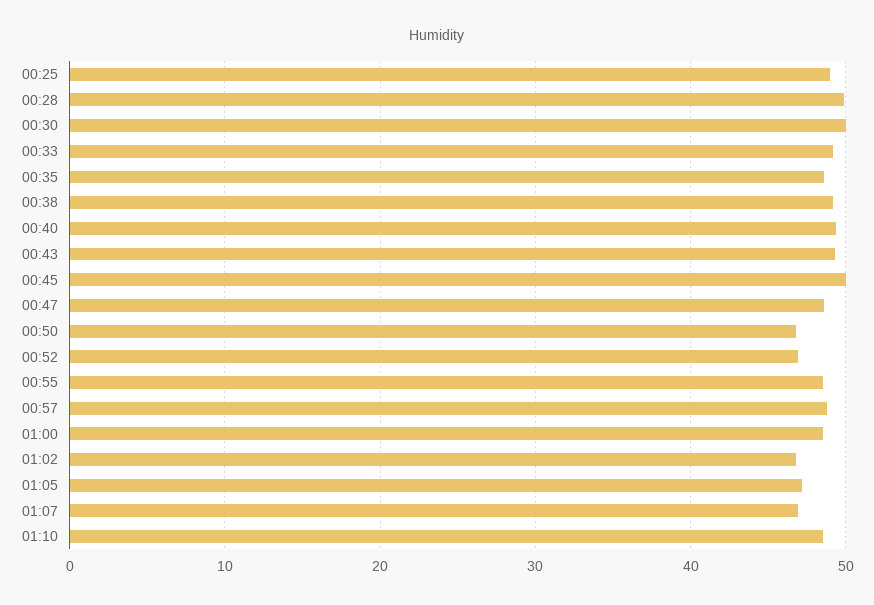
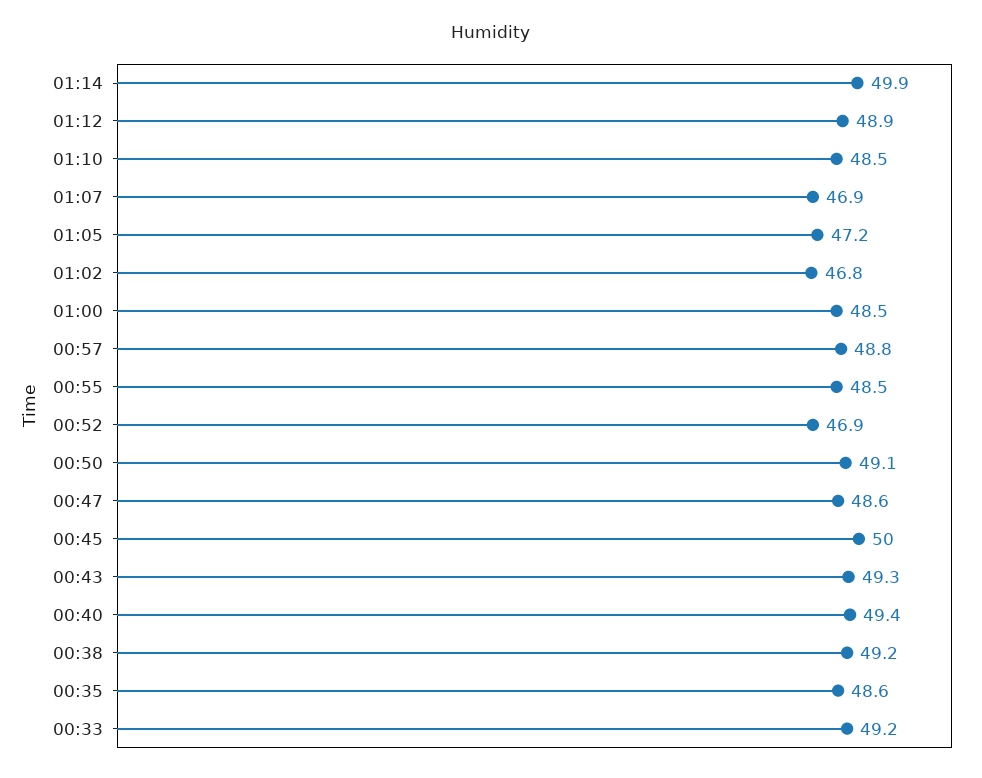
00:25: 49 -> none
00:28: 50 -> none
00:30: 50 -> none
00:50: 47 -> 49.1
01:14: none -> 49.9
01:12: none -> 48.9

